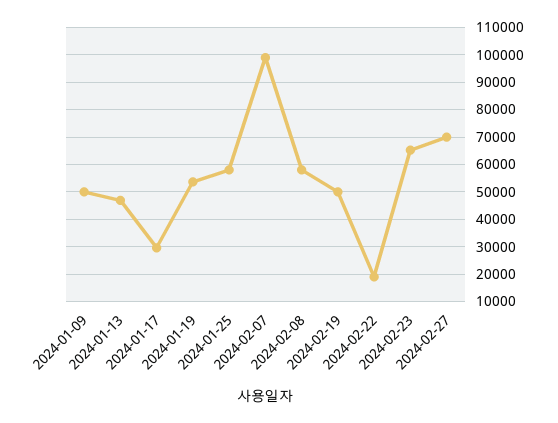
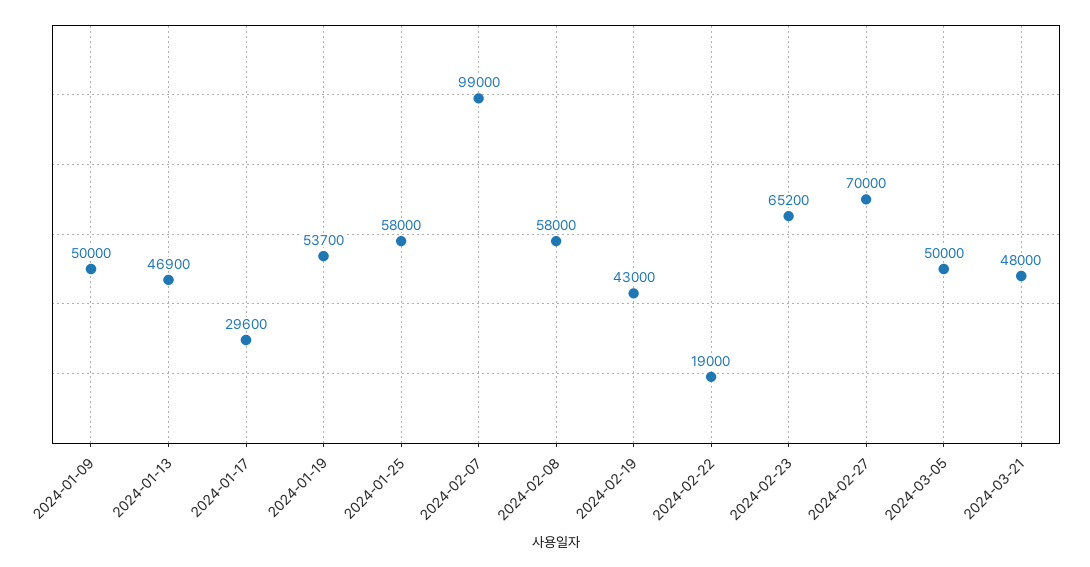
2024-02-19: 50000 -> 43000
2024-03-05: none -> 50000
2024-03-21: none -> 48000

